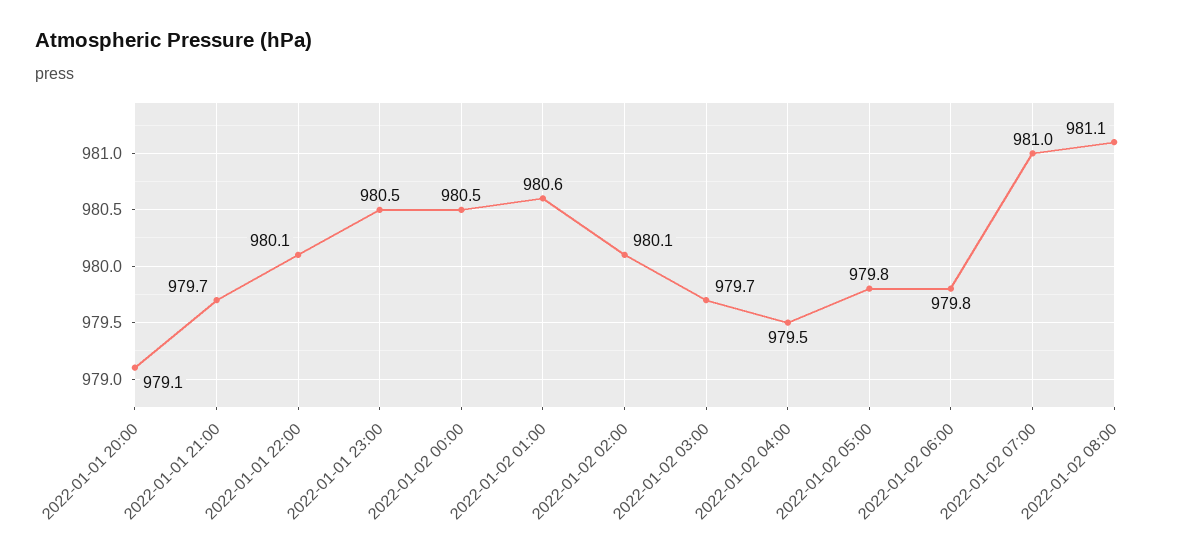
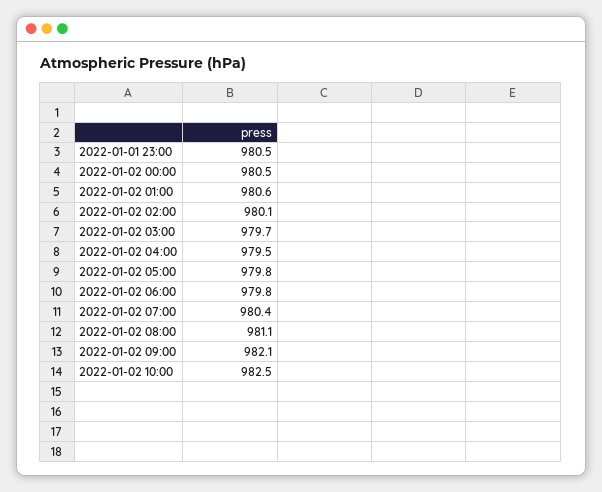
2022-01-01 20:00: 979.1 -> none
2022-01-01 21:00: 979.7 -> none
2022-01-01 22:00: 980.1 -> none
2022-01-02 07:00: 981 -> 980.4
2022-01-02 09:00: none -> 982.1
2022-01-02 10:00: none -> 982.5

